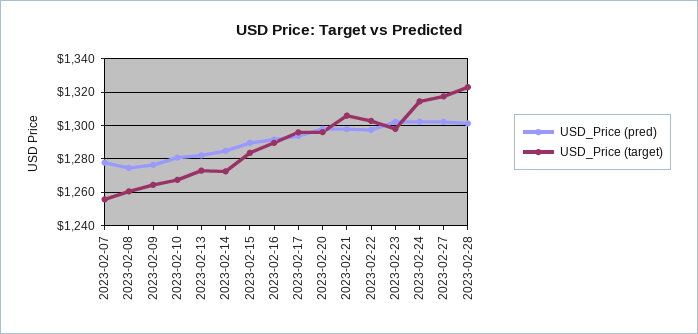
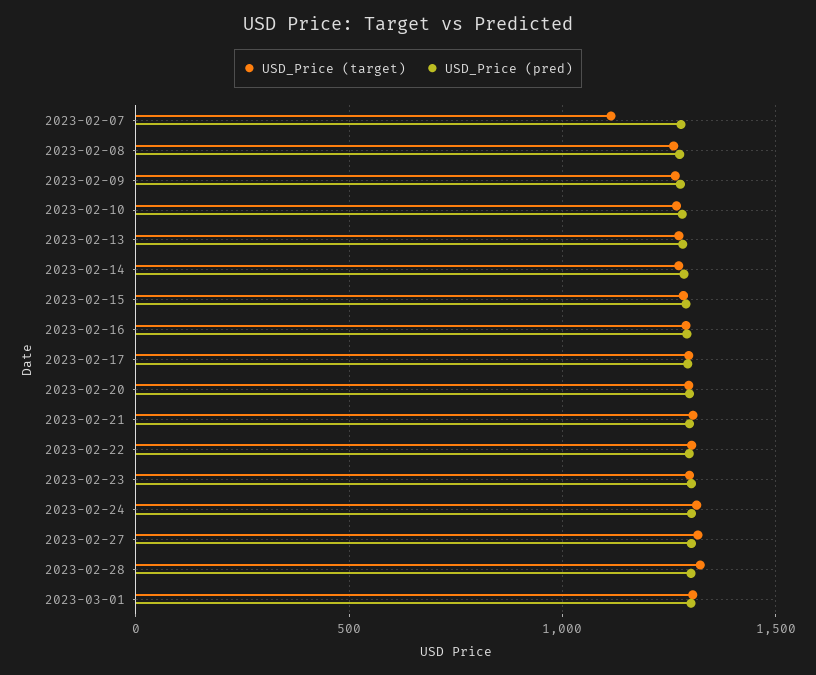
USD_Price (target), 2023-02-07: 1255 -> 1100
USD_Price (target), 2023-03-01: none -> 1300
USD_Price (pred), 2023-03-01: none -> 1300

